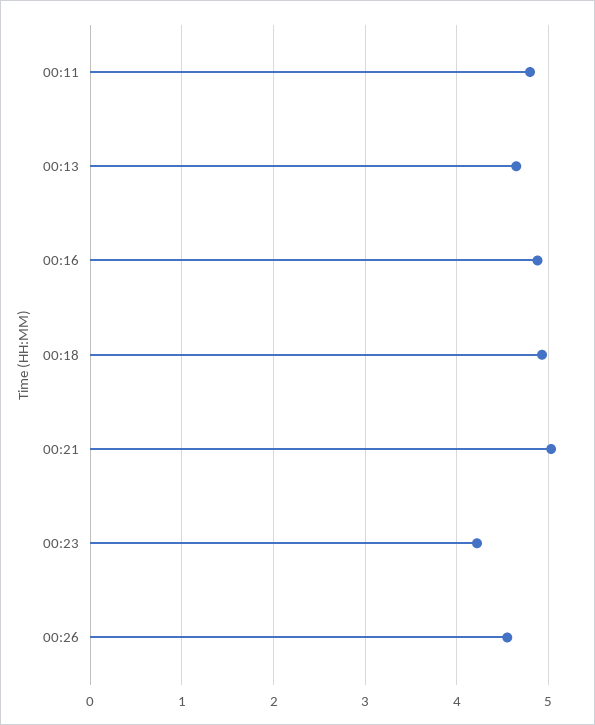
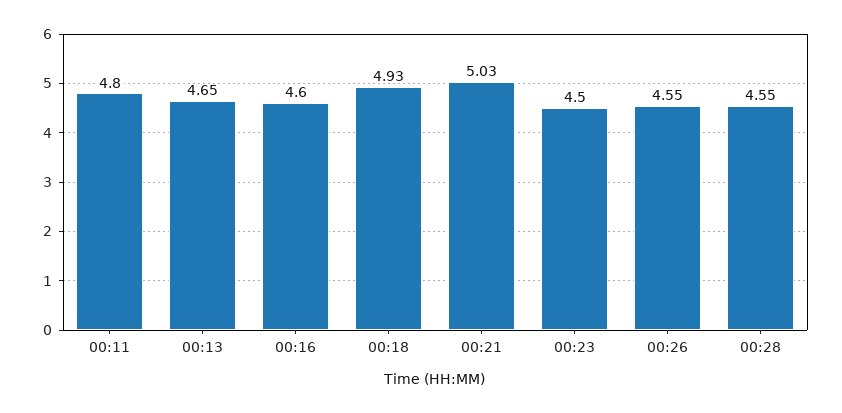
00:16: 4.9 -> 4.6
00:23: 4.2 -> 4.5
00:28: none -> 4.55

